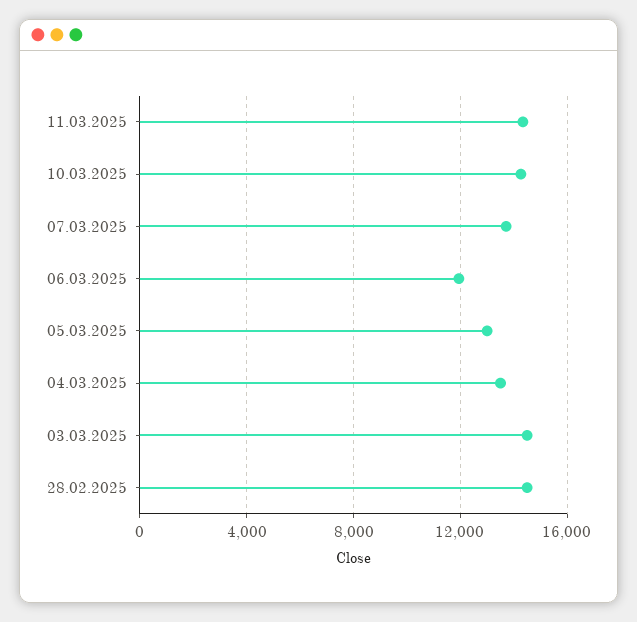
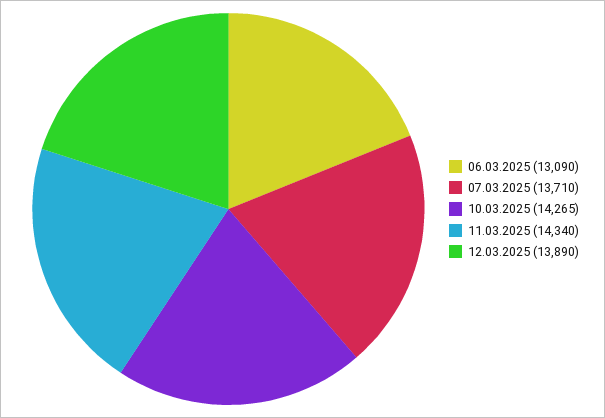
06.03.2025: 12000 -> 13090
05.03.2025: 13000 -> none
04.03.2025: 13500 -> none
03.03.2025: 14500 -> none
28.02.2025: 14500 -> none
12.03.2025: none -> 13890

